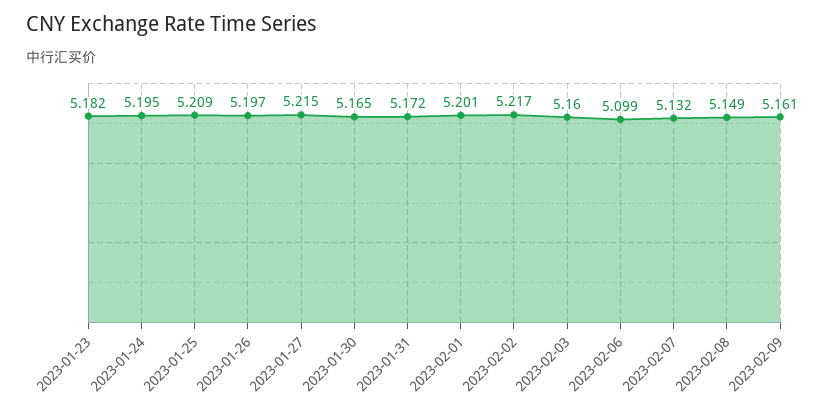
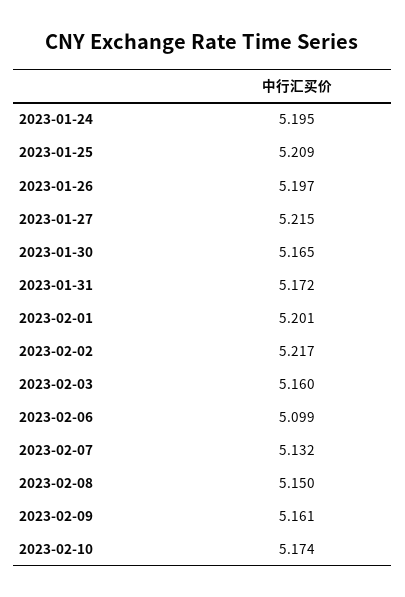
2023-01-23: 5.182 -> none
2023-02-08: 5.149 -> 5.15
2023-02-10: none -> 5.174

